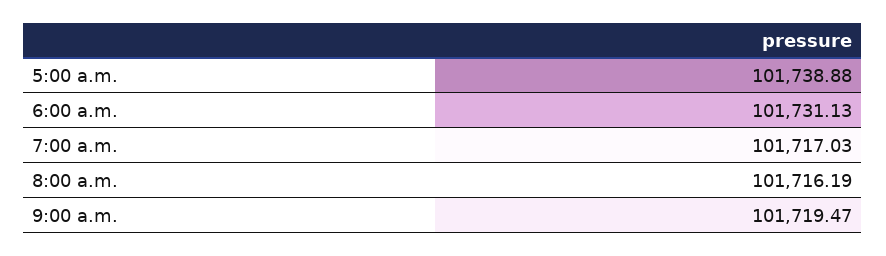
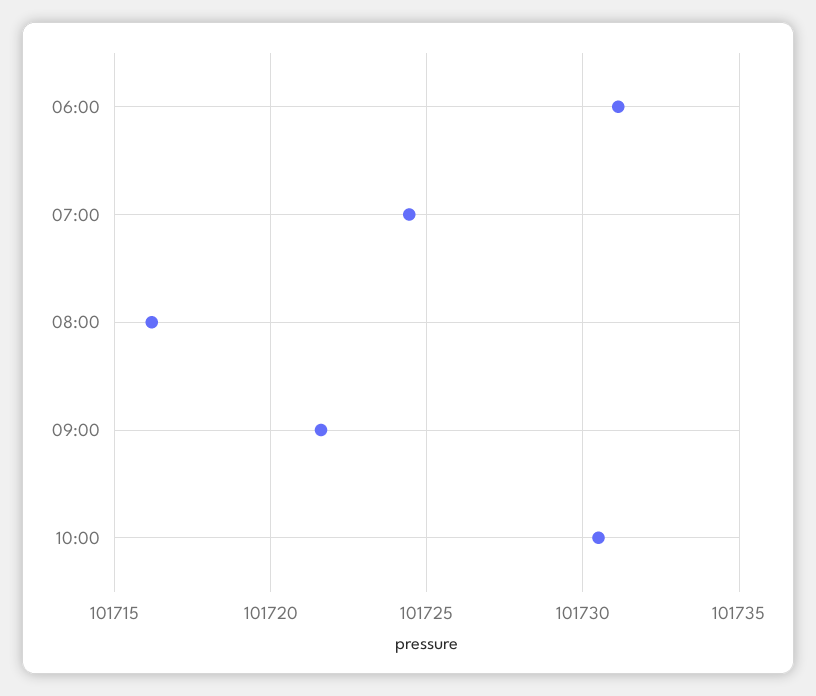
5:00 a.m.: 101738.88 -> none
7:00 a.m.: 101717.03 -> 101724.5
9:00 a.m.: 101719.47 -> 101721.5
10:00: none -> 101730.5

